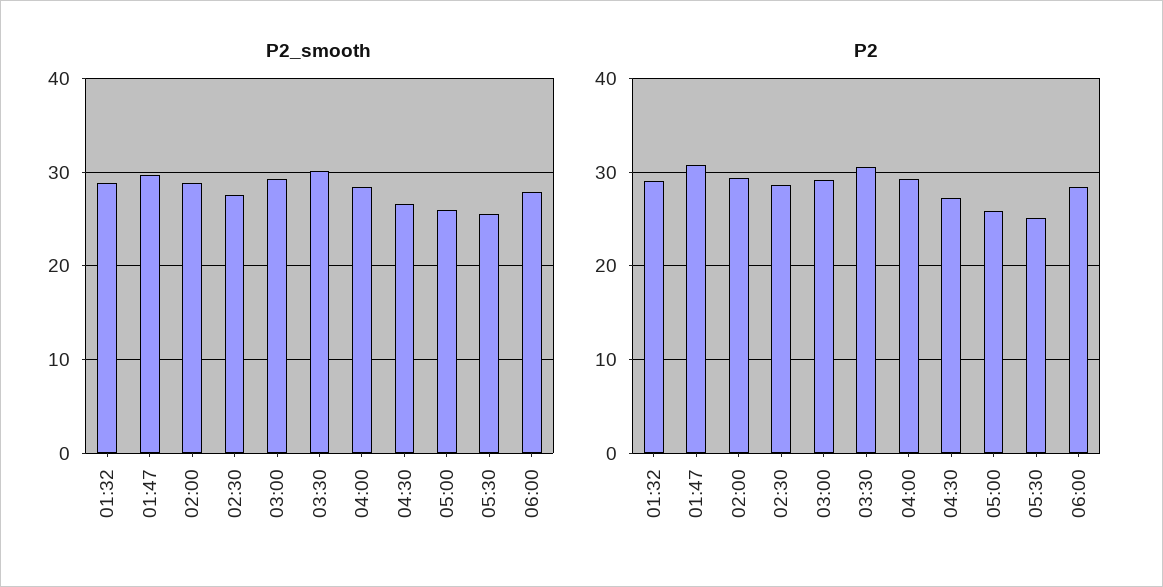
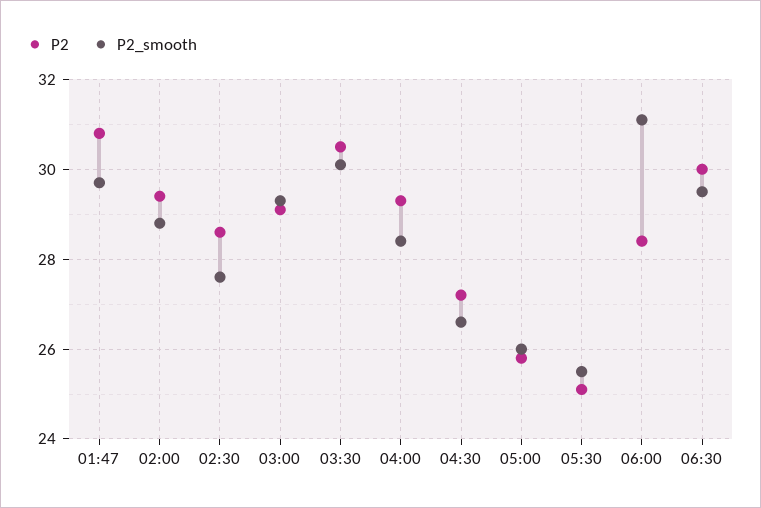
P2_smooth, 01:32: 29 -> none
P2_smooth, 06:00: 28 -> 31
P2, 01:32: 29 -> none
P2, 06:30: none -> 30
P2_smooth, 06:30: none -> 29.5

